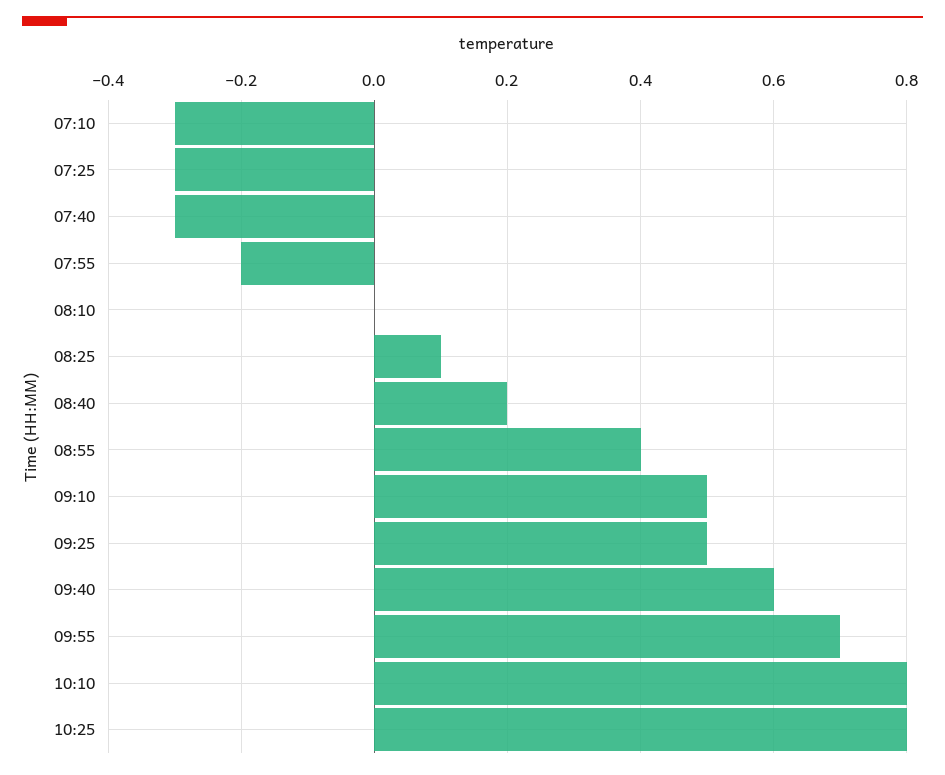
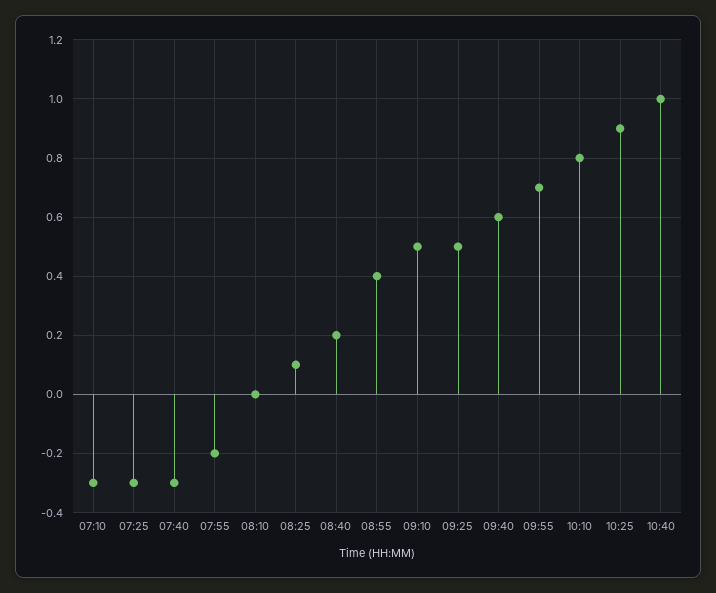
10:25: 0.8 -> 0.9
10:40: none -> 1

